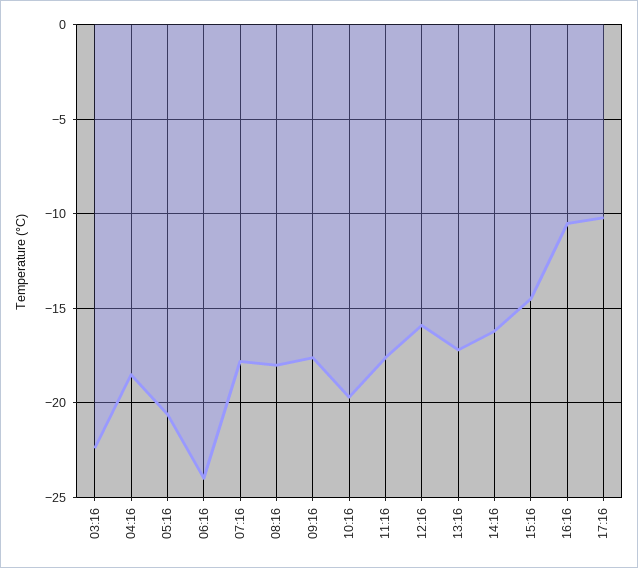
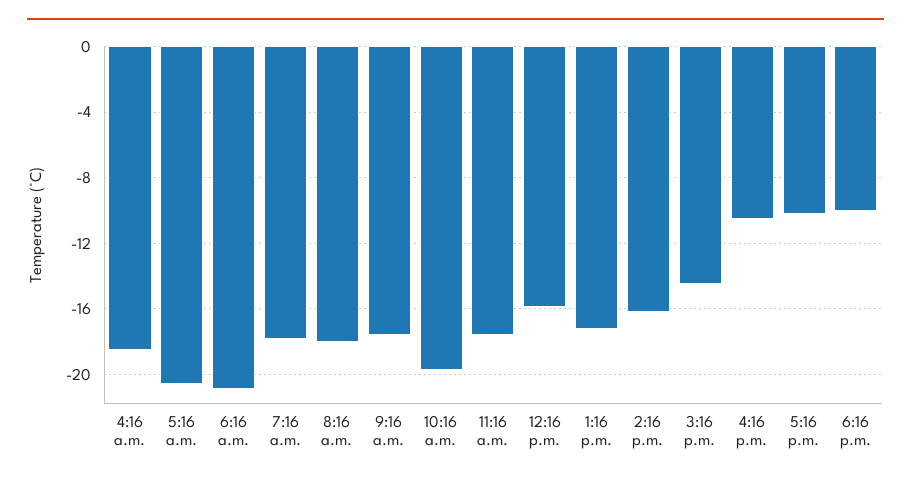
03:16: -22.5 -> none
06:16: -24 -> -21
6:16 p.m.: none -> -10

